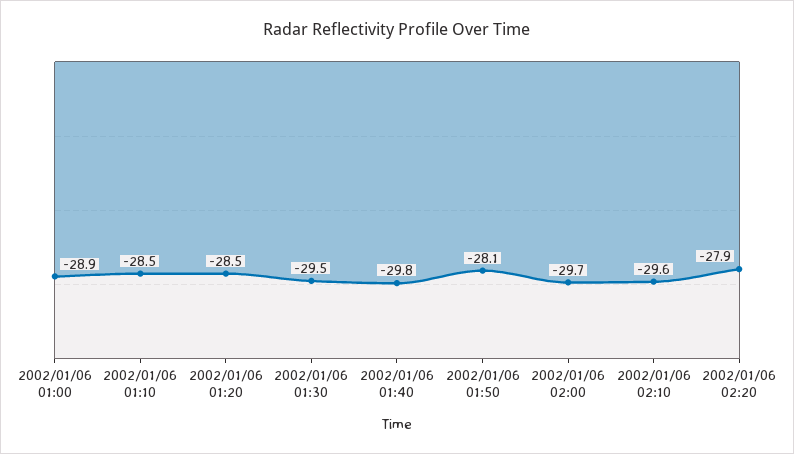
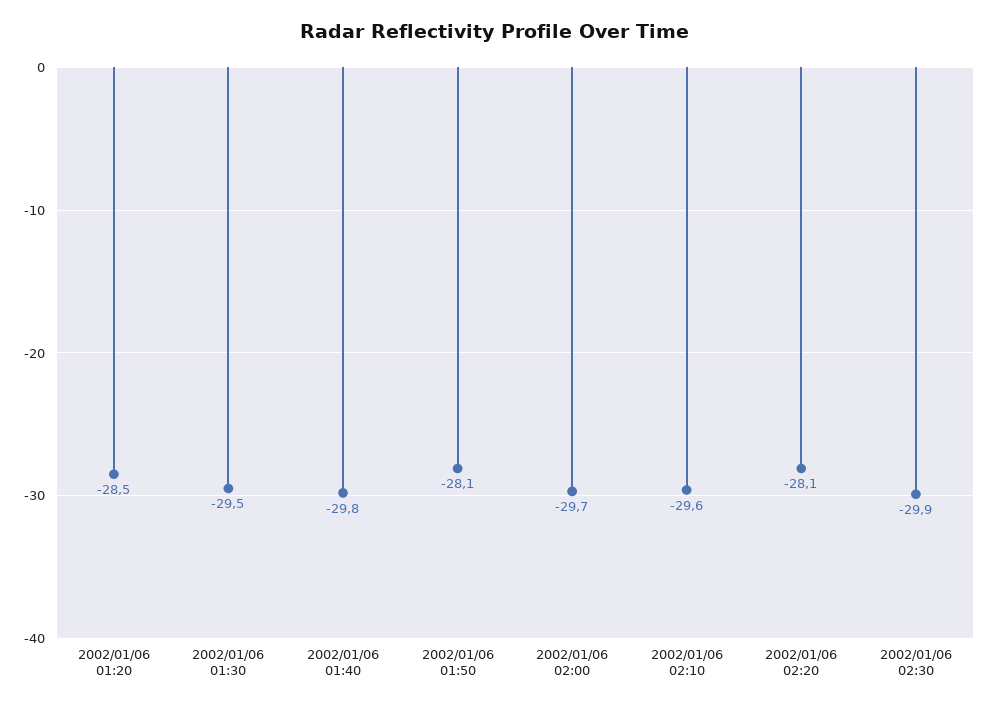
2002/01/06 01:00: -28.9 -> none
2002/01/06 01:10: -28.5 -> none
2002/01/06 02:20: -27.9 -> -28.1
2002/01/06 02:30: none -> -29.9

